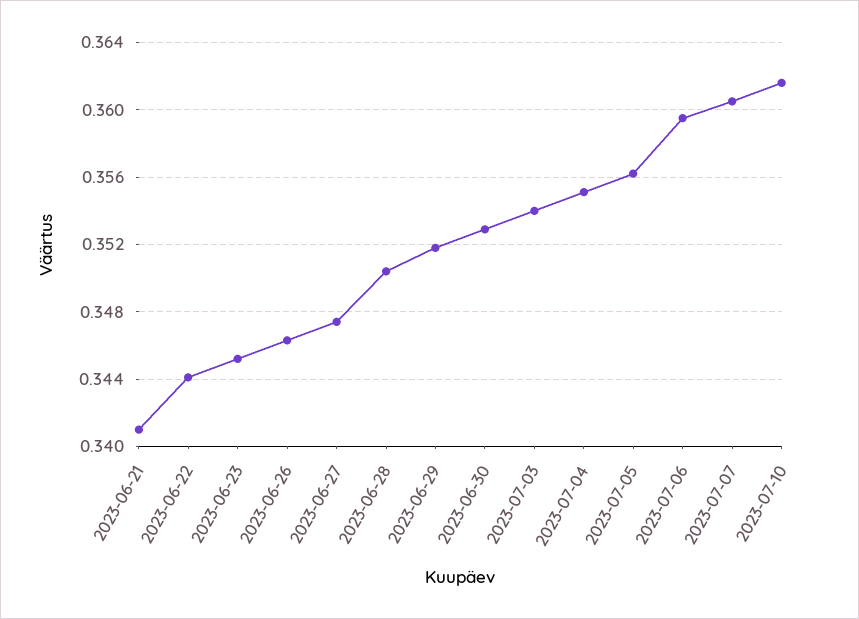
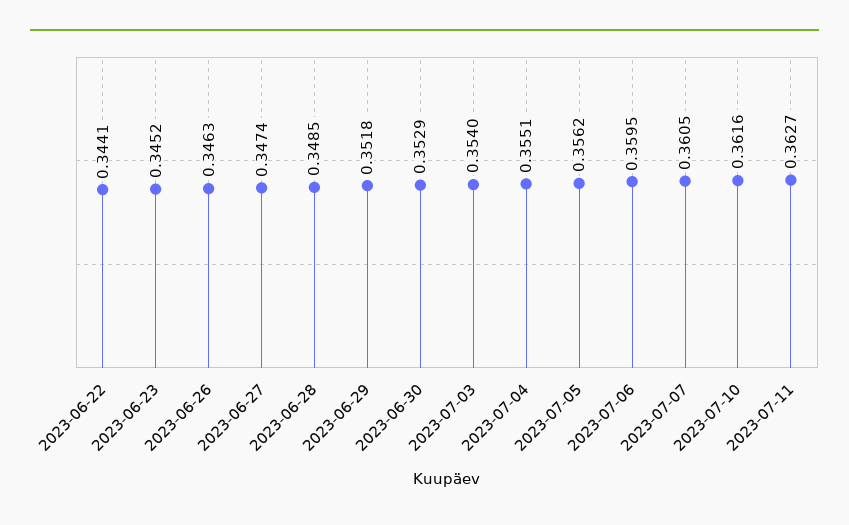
2023-06-21: 0.341 -> none
2023-06-28: 0.3505 -> 0.3485
2023-07-11: none -> 0.3627

